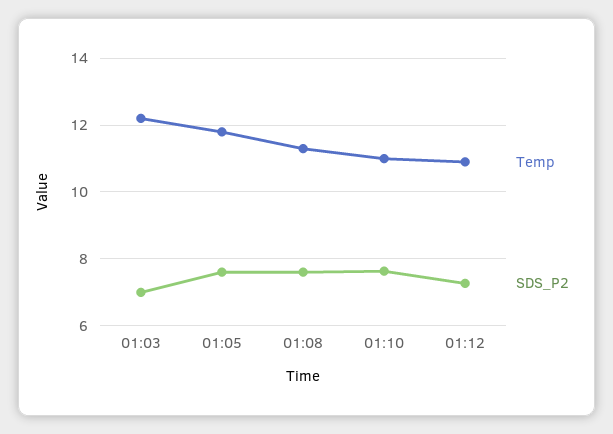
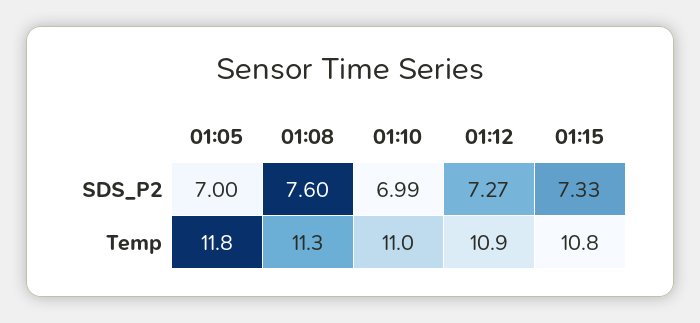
Temp, 01:03: 12.2 -> none
SDS_P2, 01:03: 7 -> none
SDS_P2, 01:05: 7.6 -> 7
SDS_P2, 01:10: 7.6 -> 6.99
SDS_P2, 01:15: none -> 7.33
Temp, 01:15: none -> 10.8

